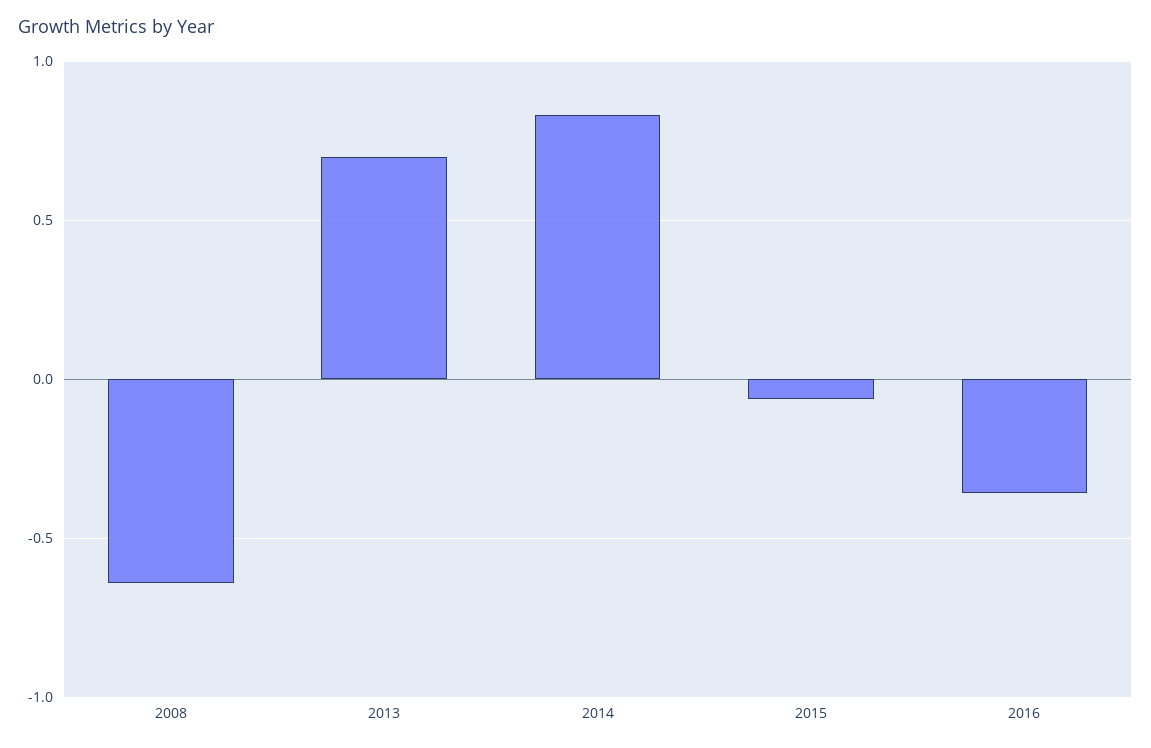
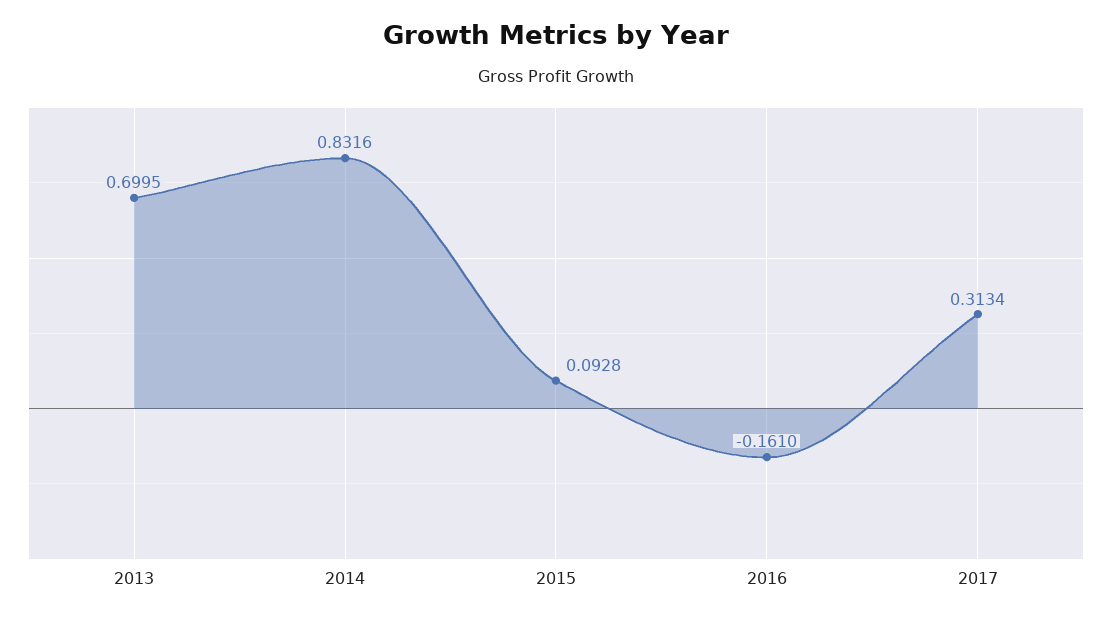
2008: -0.65 -> none
2015: -0.05 -> 0.0928
2016: -0.35 -> -0.161
2017: none -> 0.3134

